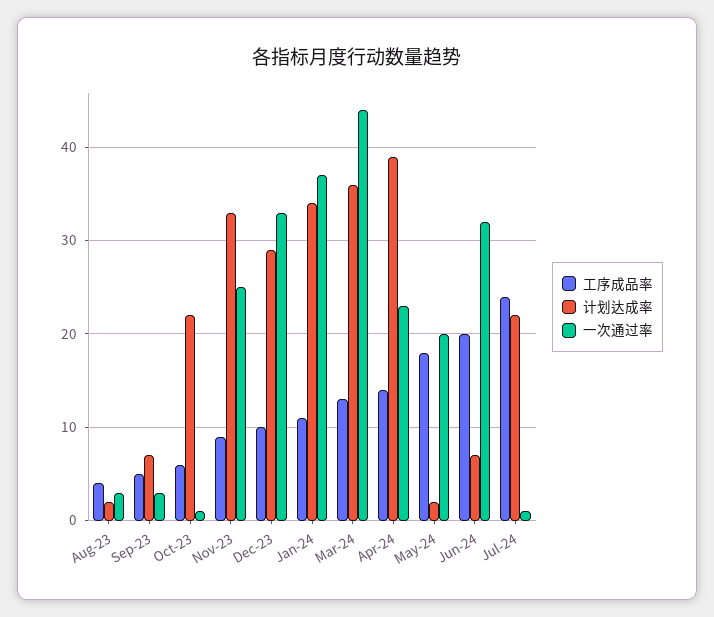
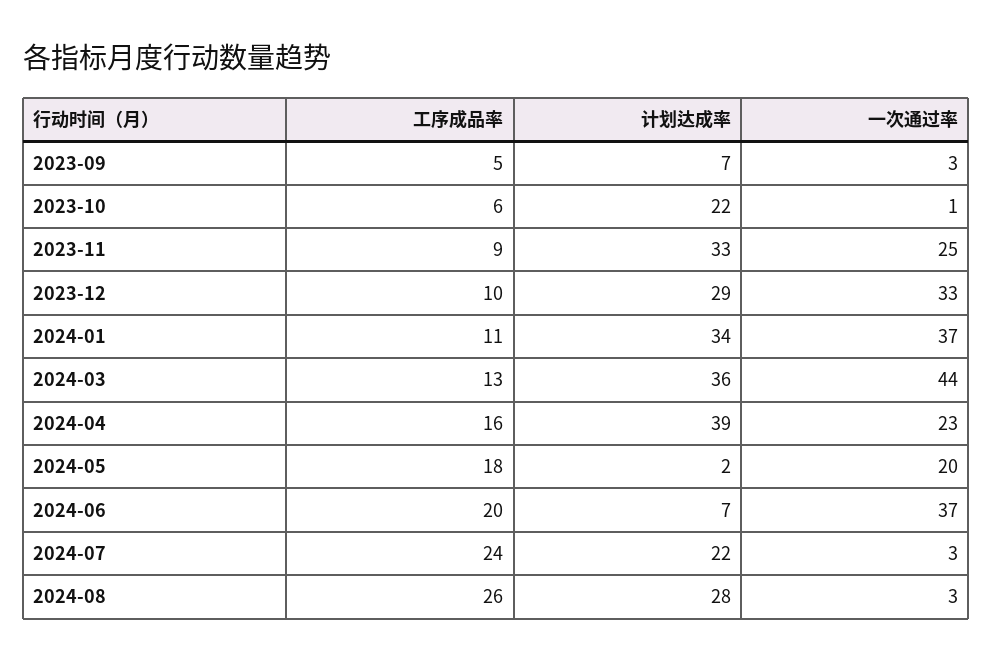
工序成品率, Aug-23: 4 -> none
计划达成率, Aug-23: 2 -> none
一次通过率, Aug-23: 3 -> none
工序成品率, Apr-24: 14 -> 16
一次通过率, Jun-24: 32 -> 37
一次通过率, Jul-24: 1 -> 3
工序成品率, 2024-08: none -> 26
计划达成率, 2024-08: none -> 28
一次通过率, 2024-08: none -> 3

